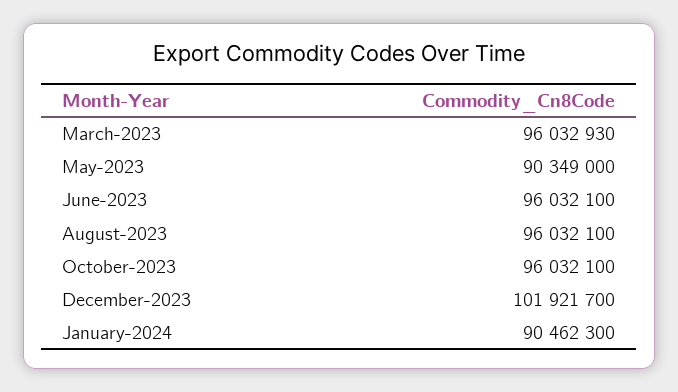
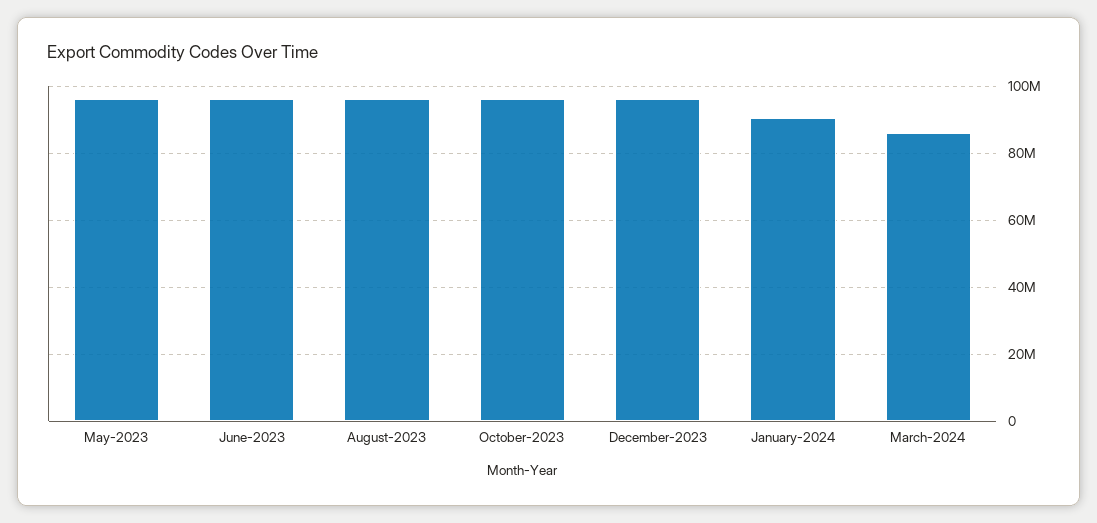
March-2023: 96032930 -> none
May-2023: 90349000 -> 96000000
December-2023: 101921700 -> 96000000
March-2024: none -> 86000000

